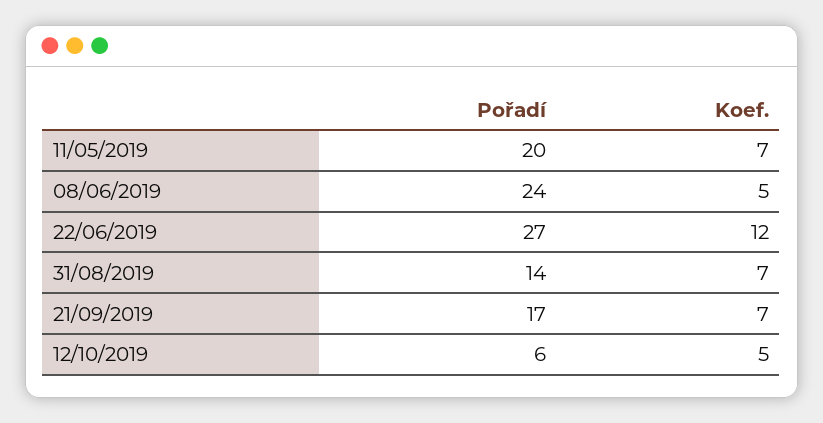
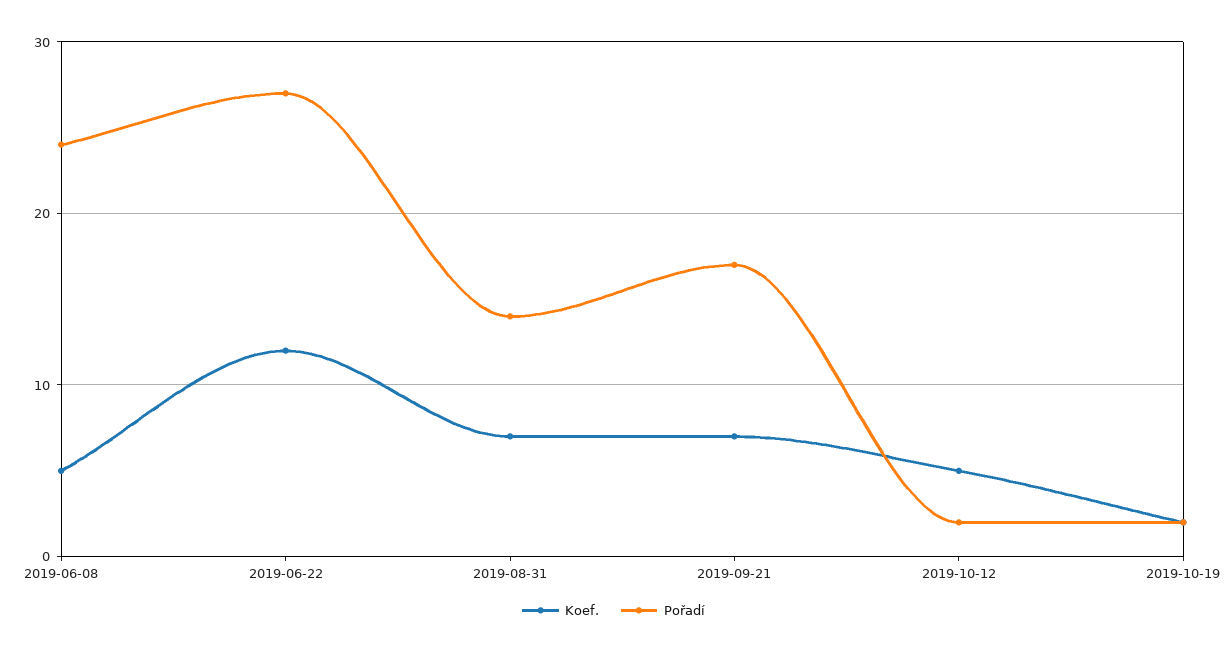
Pořadí, 11/05/2019: 20 -> none
Koef., 11/05/2019: 7 -> none
Pořadí, 12/10/2019: 6 -> 2
Koef., 2019-10-19: none -> 2
Pořadí, 2019-10-19: none -> 2

